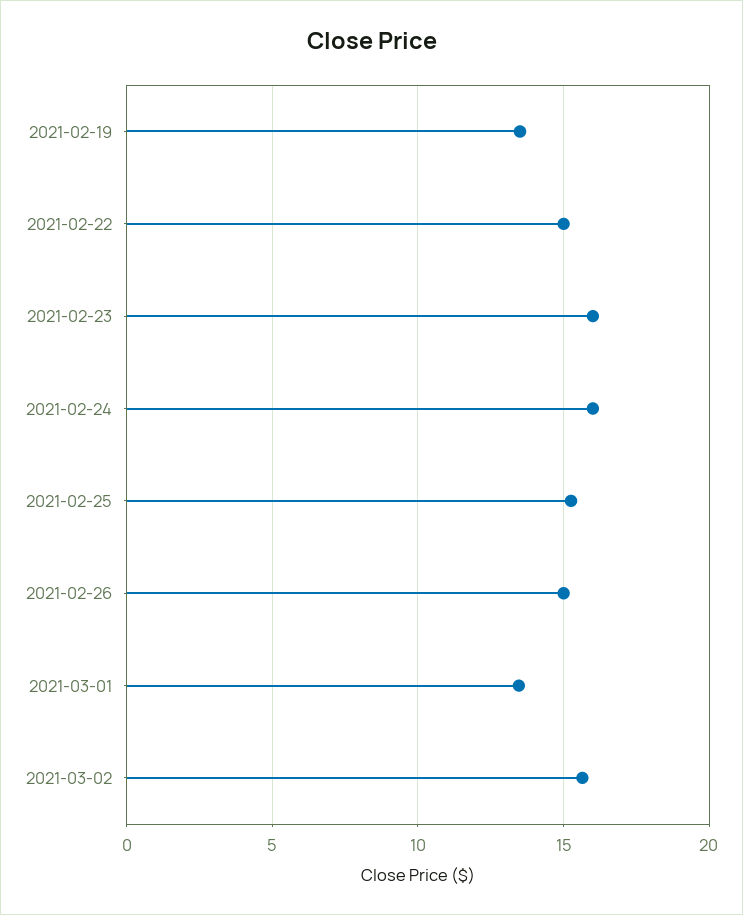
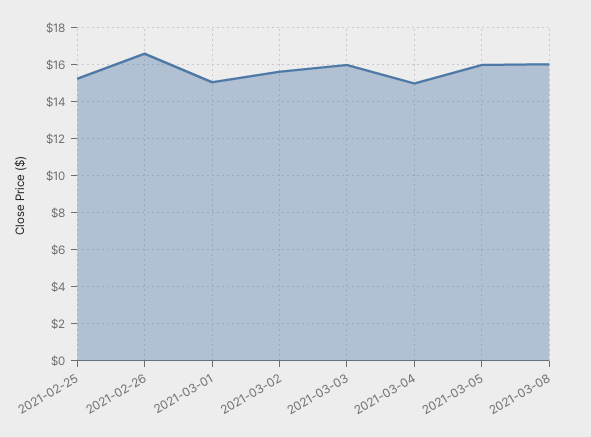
2021-02-19: 13.5 -> none
2021-02-22: 15 -> none
2021-02-23: 16 -> none
2021-02-24: 16 -> none
2021-02-26: 15 -> 16.5
2021-03-01: 13.5 -> 15
2021-03-03: none -> 16
2021-03-04: none -> 15
2021-03-05: none -> 16
2021-03-08: none -> 16

